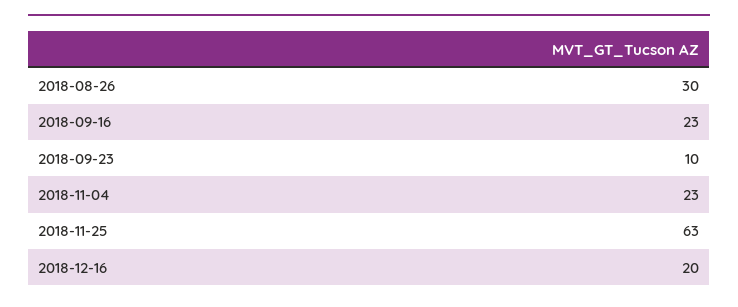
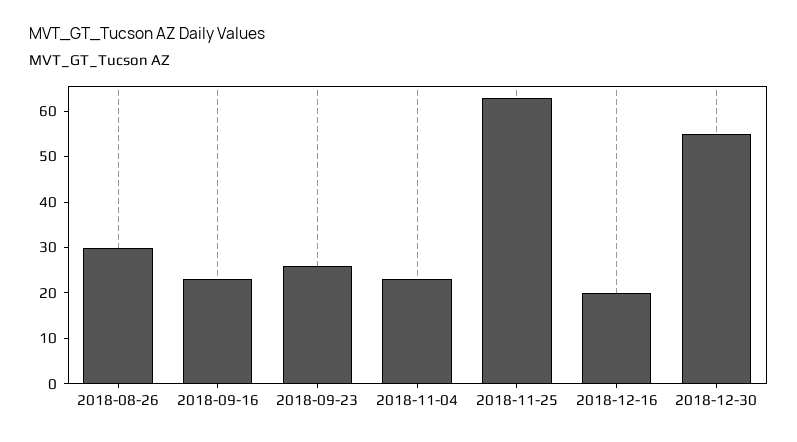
2018-09-23: 10 -> 25
2018-12-30: none -> 55

